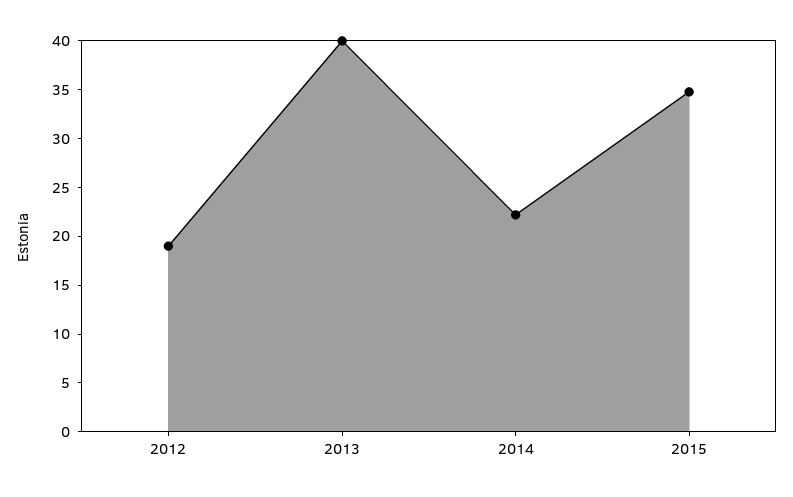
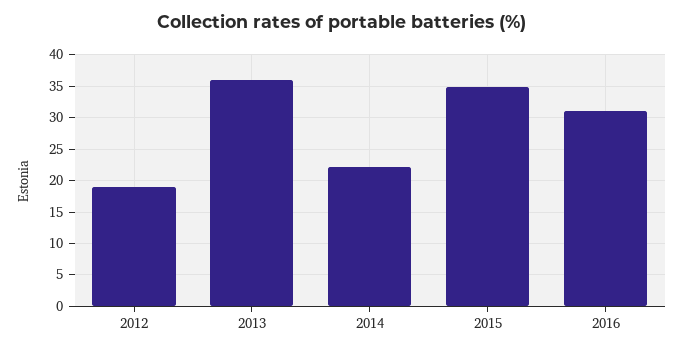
2013: 40 -> 36
2016: none -> 31

